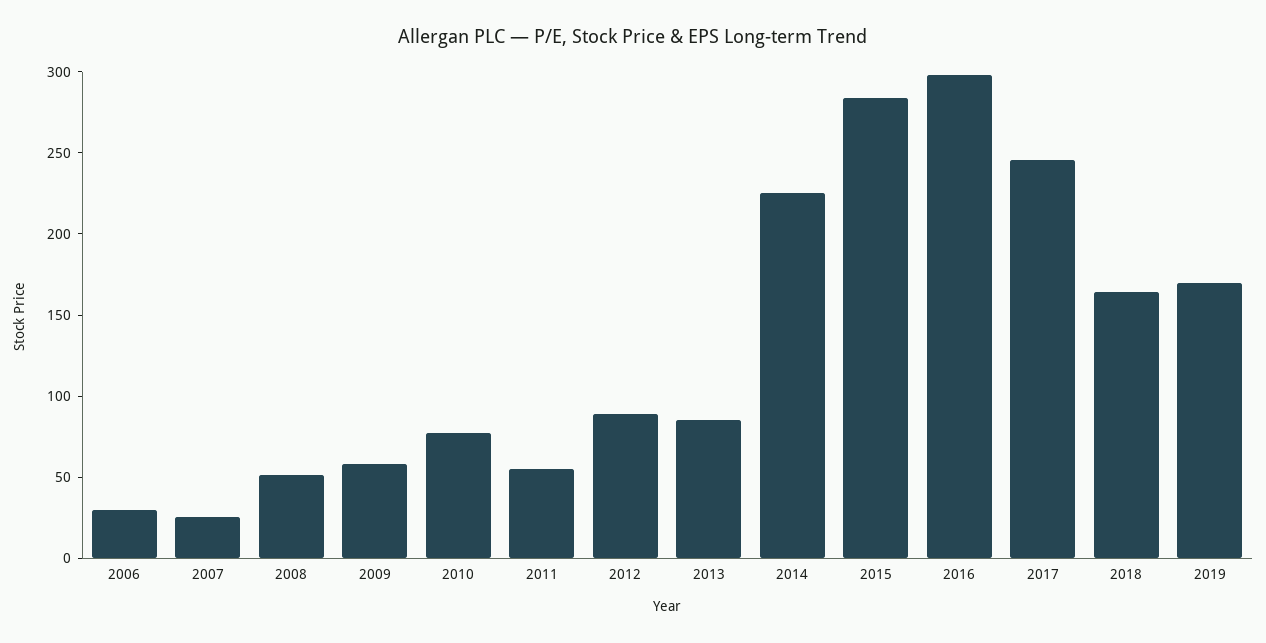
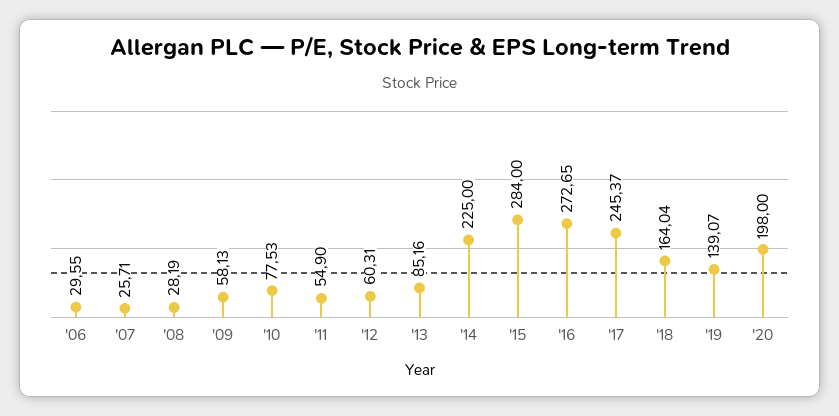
2008: 50 -> 28.19
2012: 90 -> 60.31
2016: 300 -> 272.65
2019: 170 -> 139.07
'20: none -> 198

